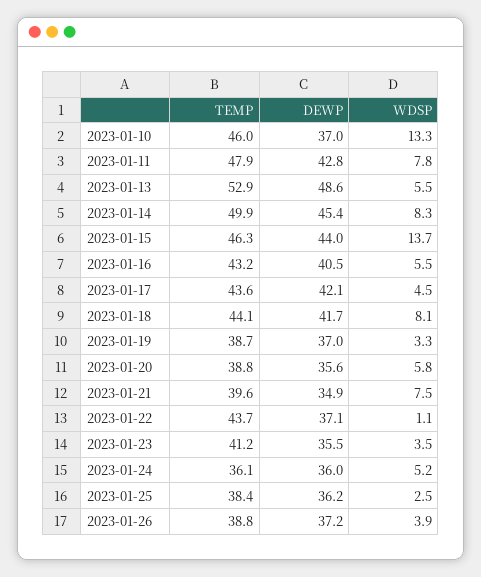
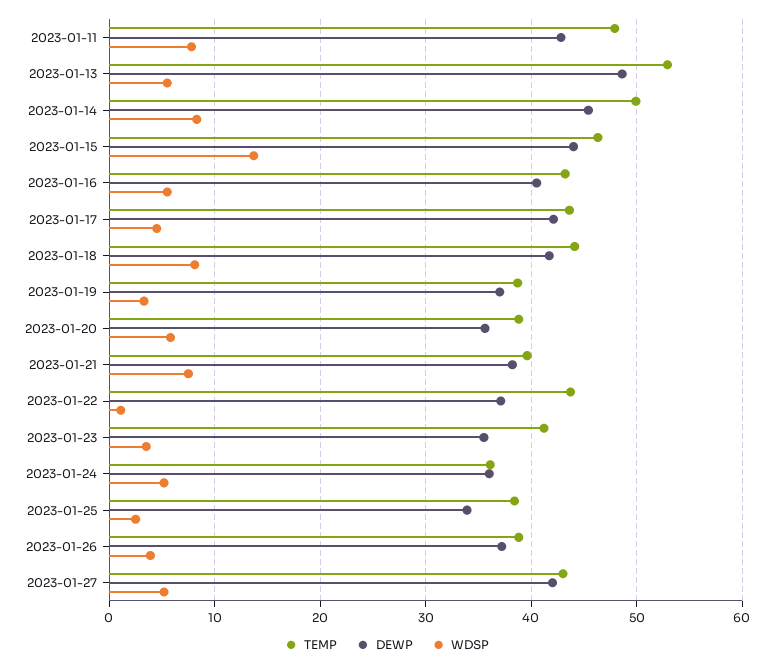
TEMP, 2023-01-10: 46 -> none
DEWP, 2023-01-10: 37 -> none
WDSP, 2023-01-10: 13.3 -> none
DEWP, 2023-01-21: 34.9 -> 38
DEWP, 2023-01-25: 36.2 -> 34
TEMP, 2023-01-27: none -> 43
DEWP, 2023-01-27: none -> 42
WDSP, 2023-01-27: none -> 5

